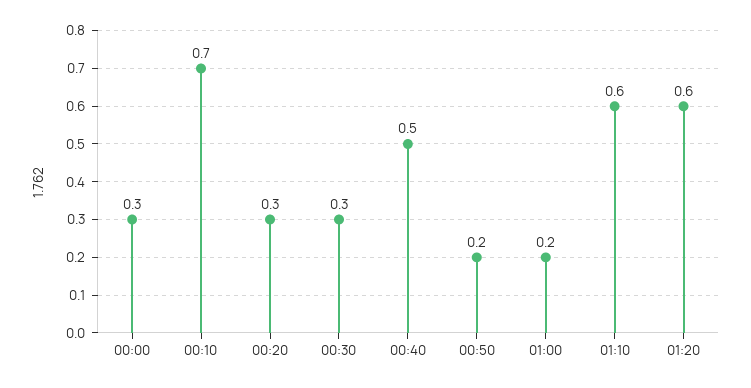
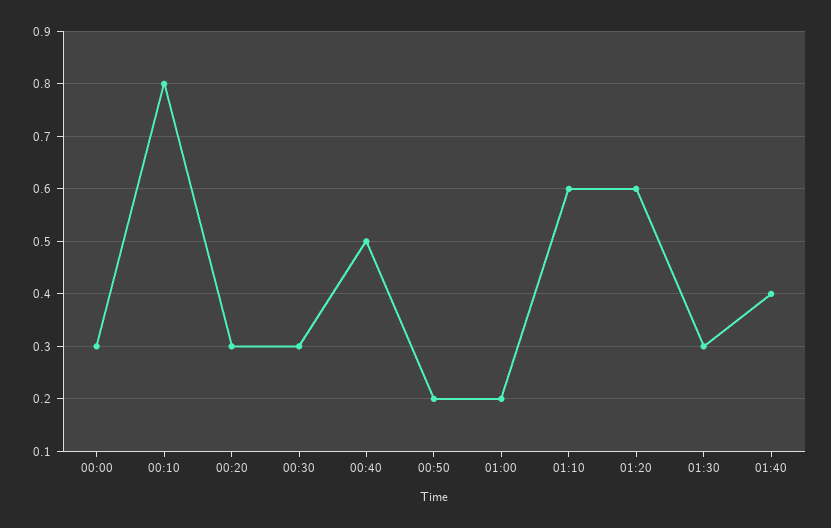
00:10: 0.7 -> 0.8
01:30: none -> 0.3
01:40: none -> 0.4

